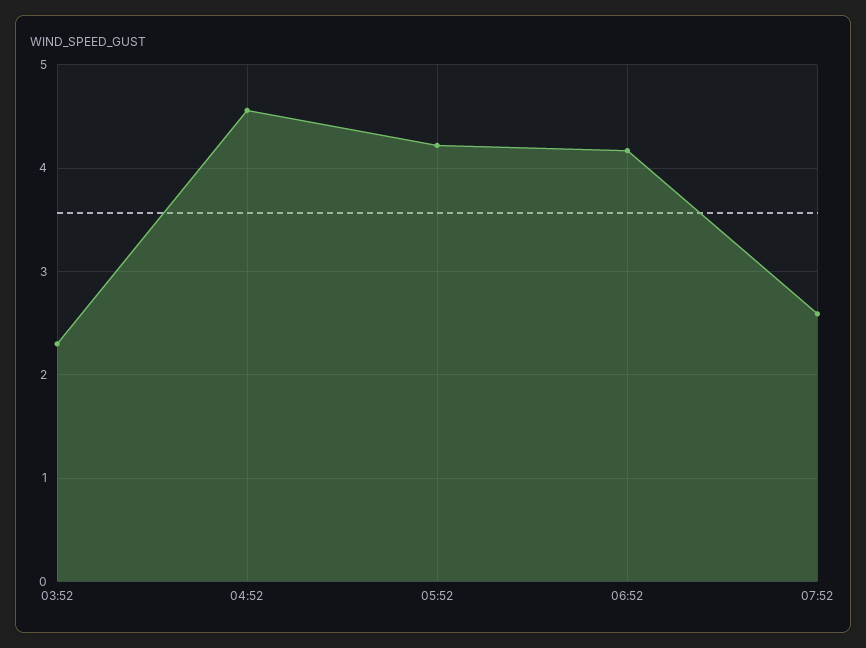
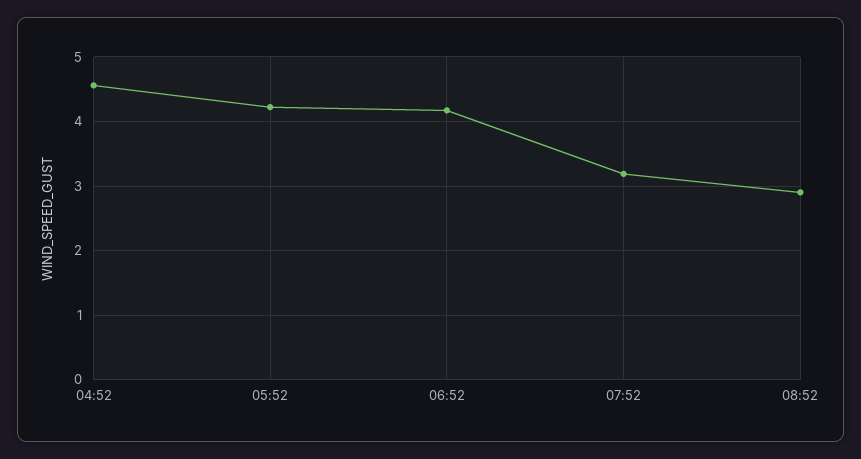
03:52: 2.3 -> none
07:52: 2.6 -> 3.2
08:52: none -> 2.9

